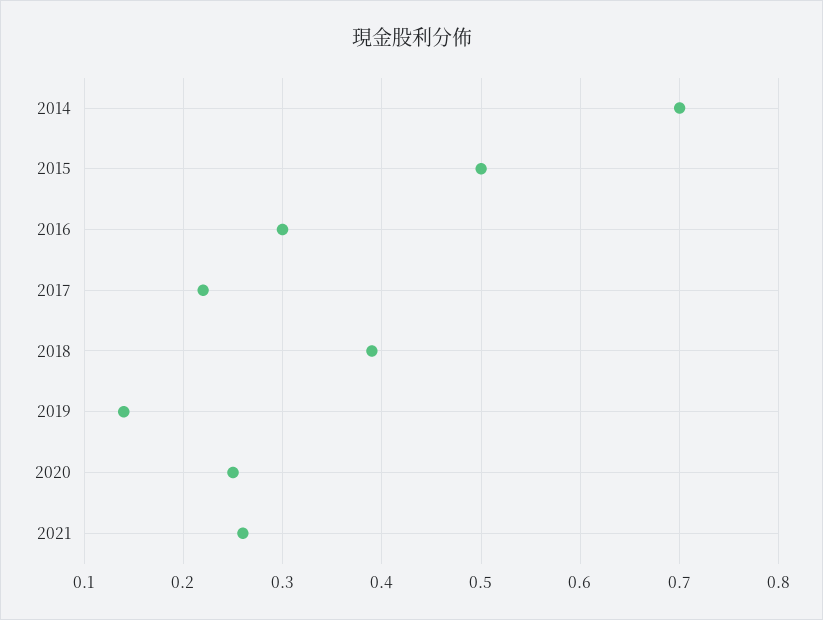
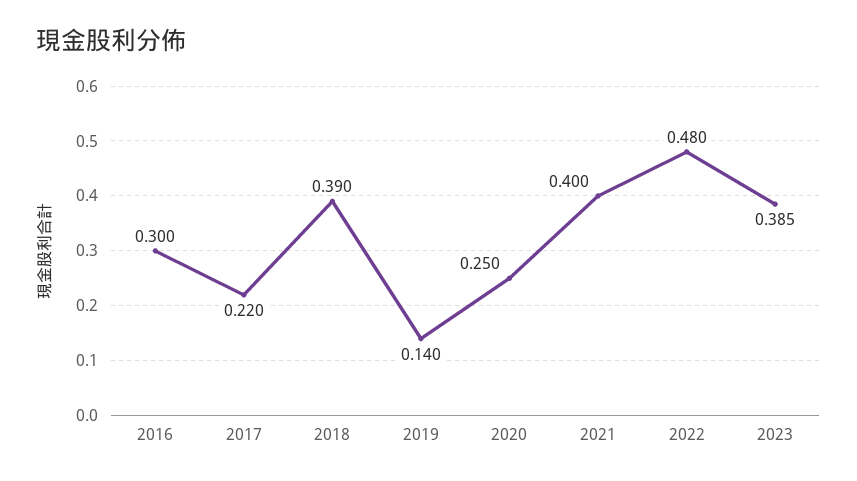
2014: 0.7 -> none
2015: 0.5 -> none
2021: 0.26 -> 0.4
2022: none -> 0.48
2023: none -> 0.385

